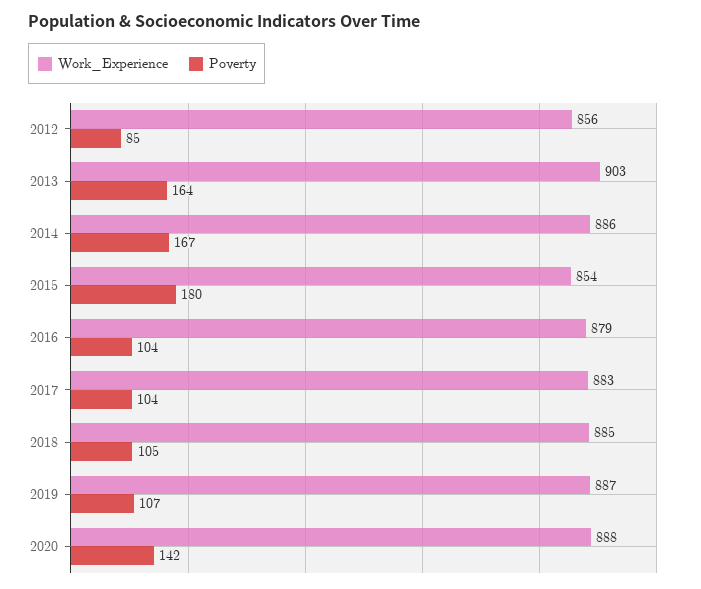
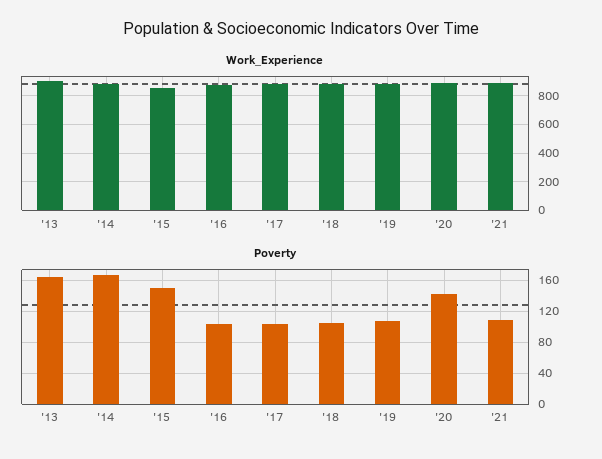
Work_Experience, 2012: 856 -> none
Poverty, 2012: 85 -> none
Poverty, 2015: 180 -> 150
Work_Experience, '21: none -> 900
Poverty, '21: none -> 110

